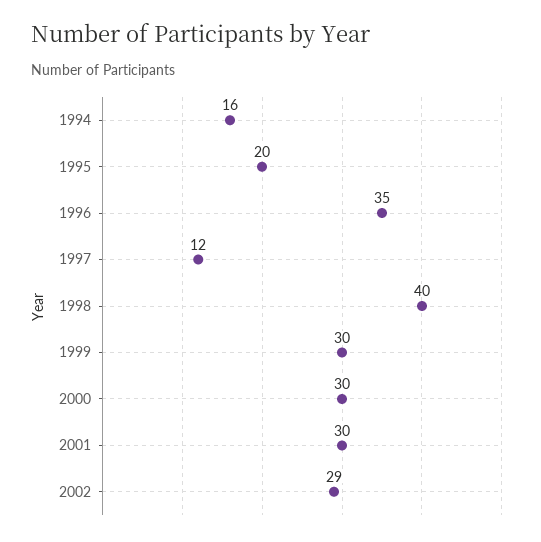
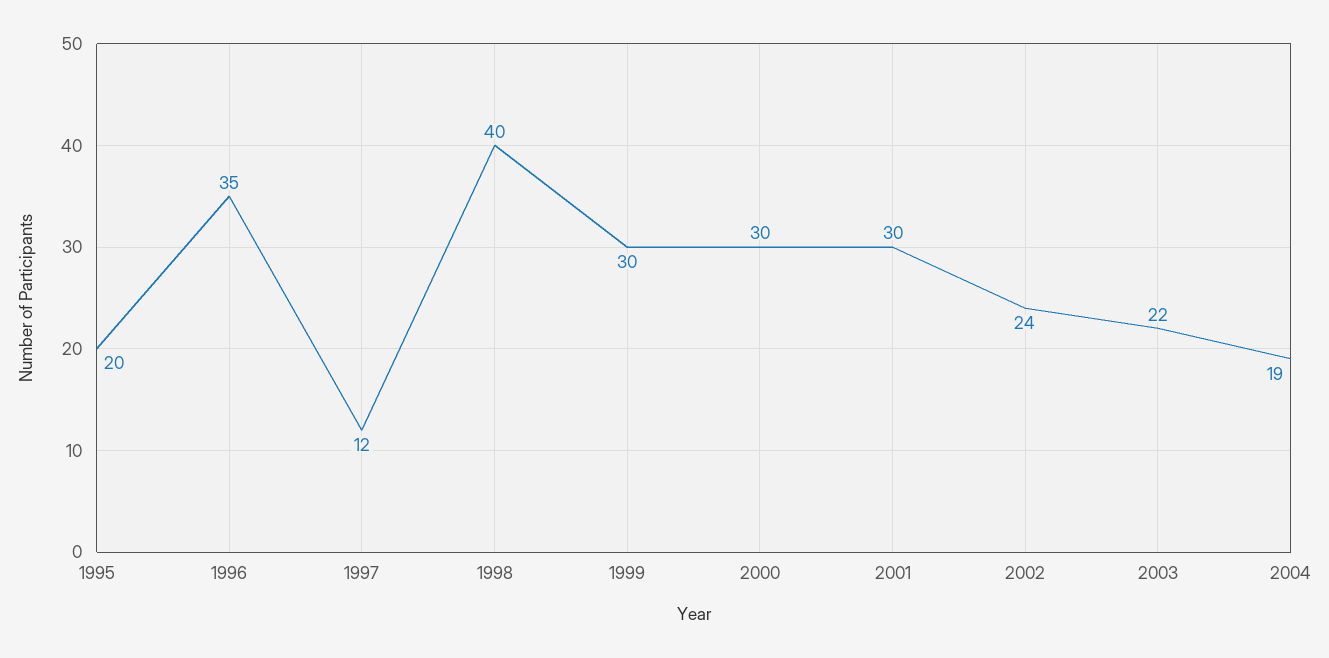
1994: 16 -> none
2002: 29 -> 24
2003: none -> 22
2004: none -> 19

